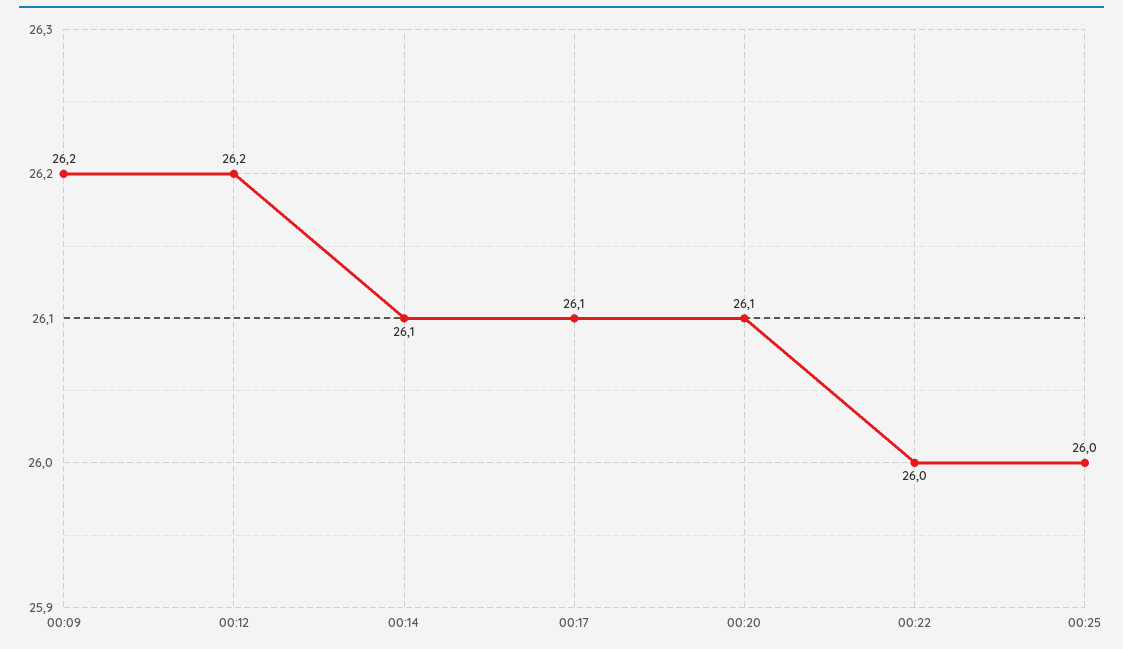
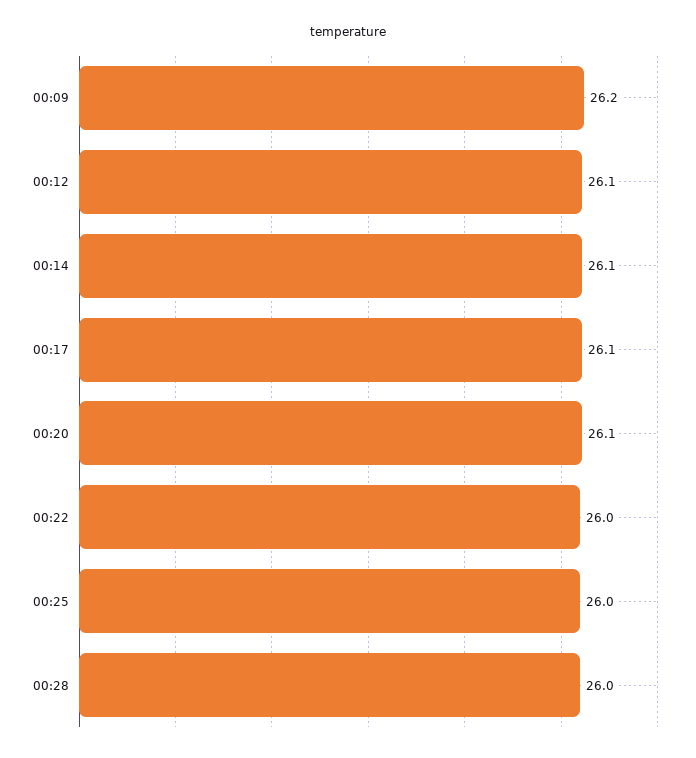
00:12: 26.2 -> 26.1
00:28: none -> 26

